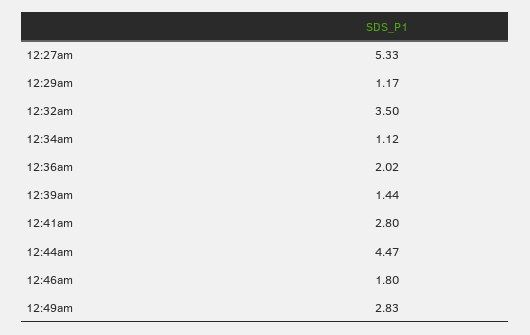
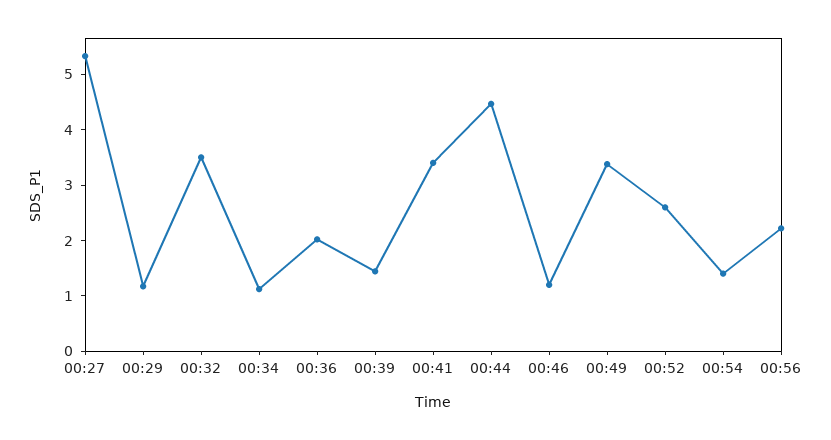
12:41am: 2.8 -> 3.4
12:46am: 1.8 -> 1.2
12:49am: 2.83 -> 3.4
00:52: none -> 2.6
00:54: none -> 1.4
00:56: none -> 2.2

